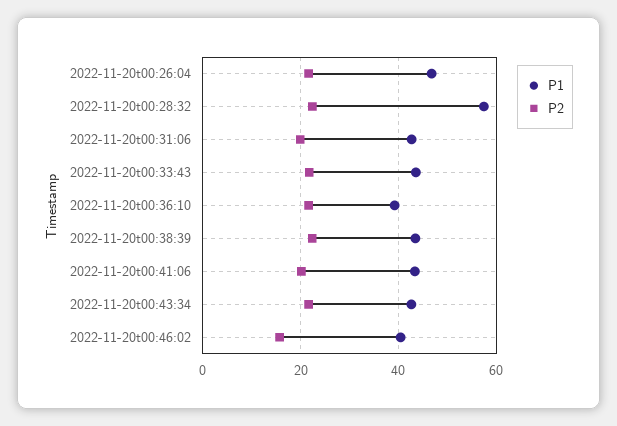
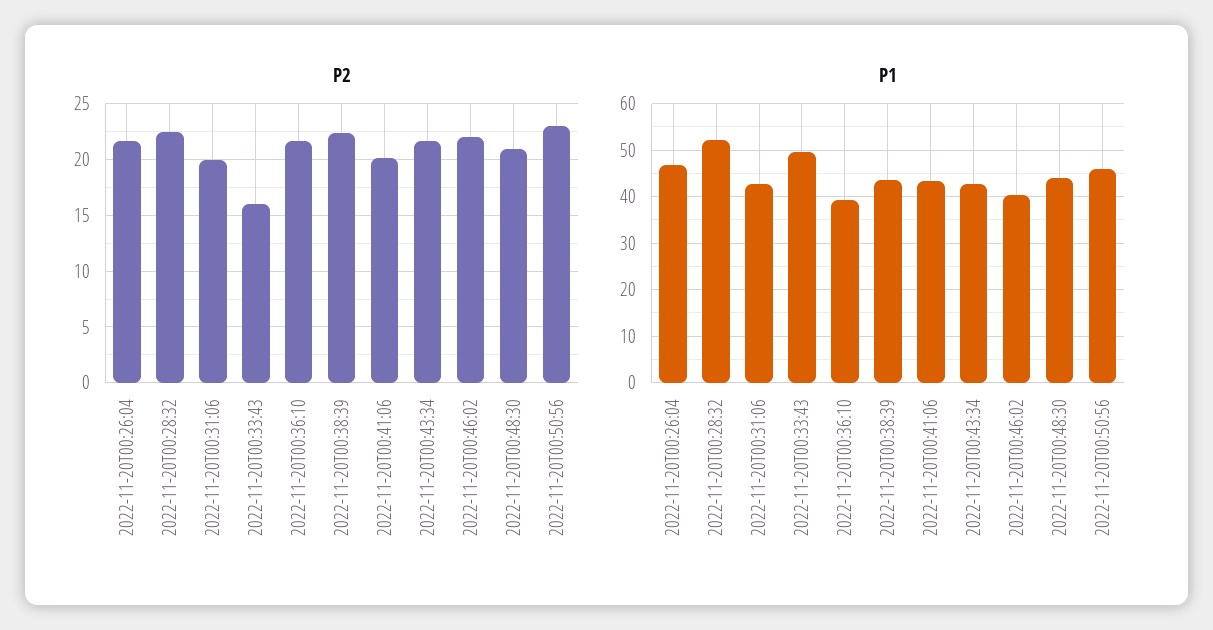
P1, 2022-11-20t00:28:32: 58 -> 52
P1, 2022-11-20t00:33:43: 44 -> 50
P2, 2022-11-20t00:33:43: 22 -> 16
P2, 2022-11-20t00:46:02: 16 -> 22
P2, 2022-11-20T00:48:30: none -> 21
P2, 2022-11-20T00:50:56: none -> 23
P1, 2022-11-20T00:48:30: none -> 44
P1, 2022-11-20T00:50:56: none -> 46

